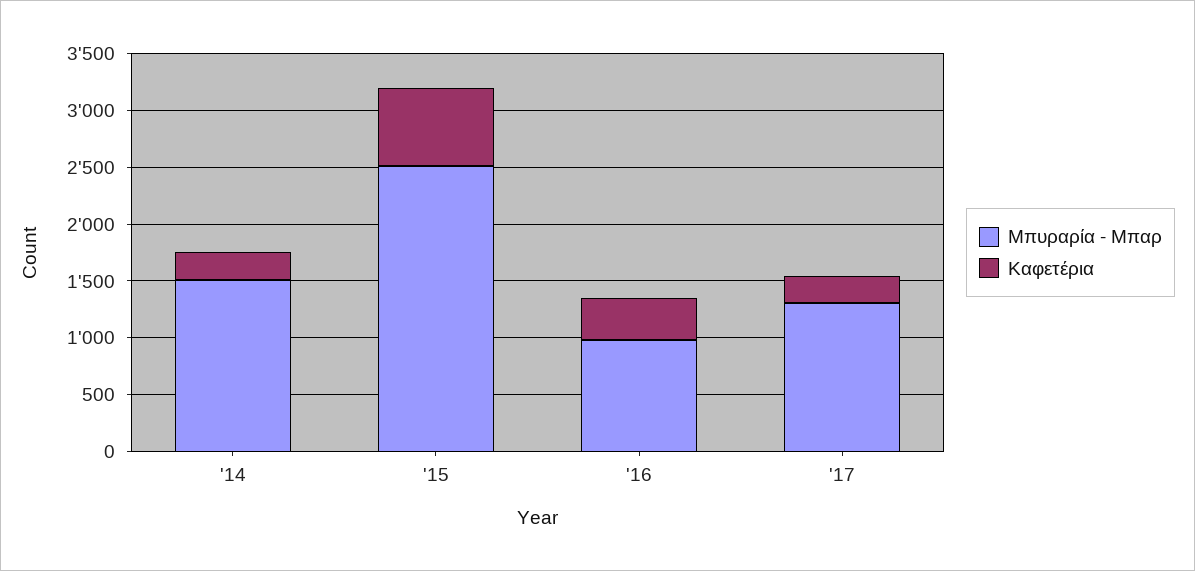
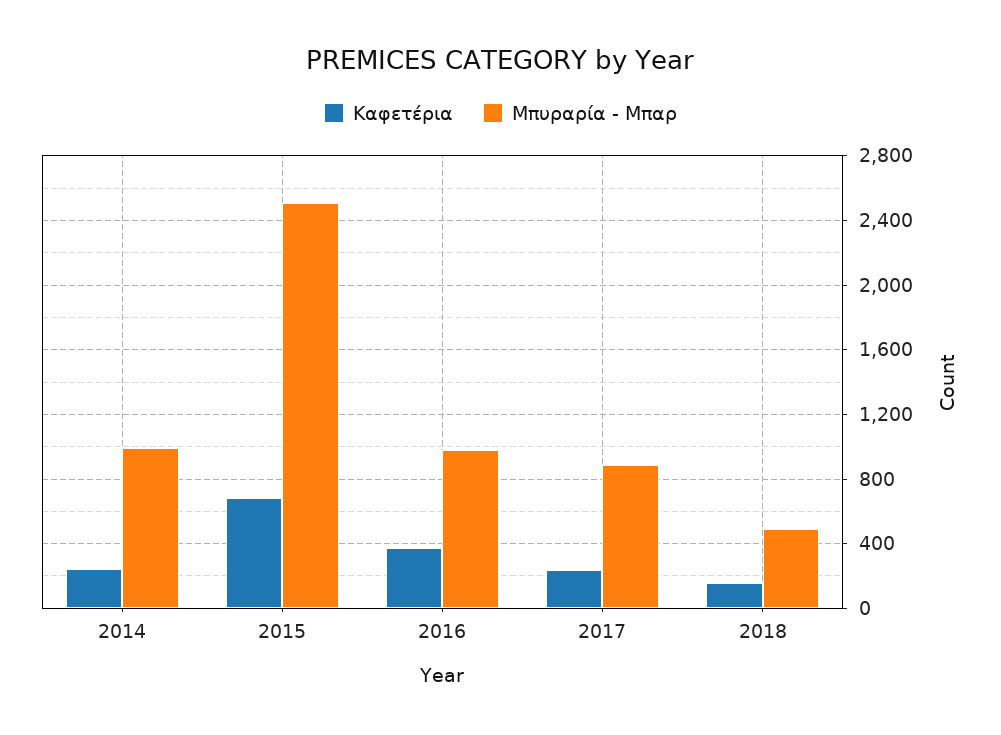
Μπυραρία - Μπαρ, '14: 1500 -> 1000
Μπυραρία - Μπαρ, '17: 1300 -> 900
Καφετέρια, 2018: none -> 150
Μπυραρία - Μπαρ, 2018: none -> 500

